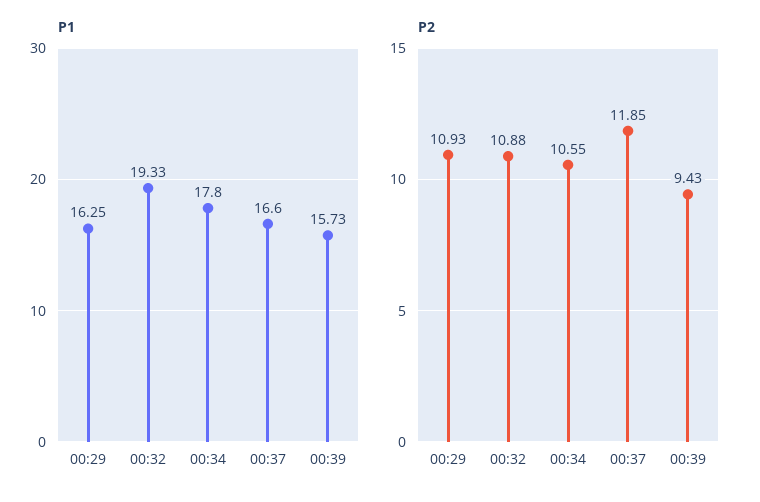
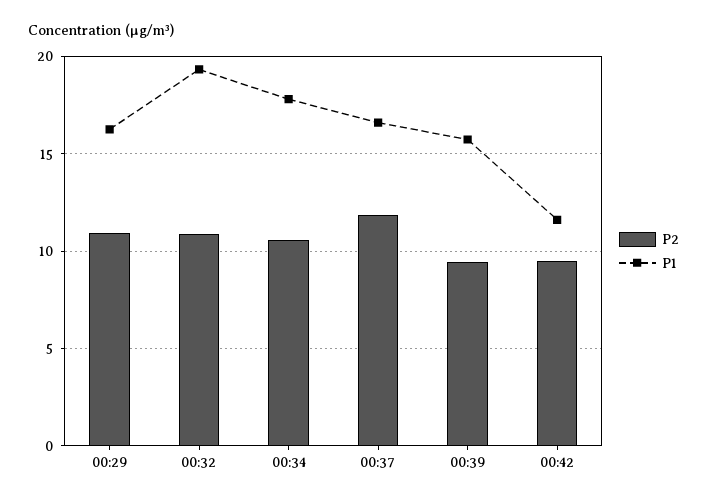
P2, 00:42: none -> 9.5
P1, 00:42: none -> 11.5

